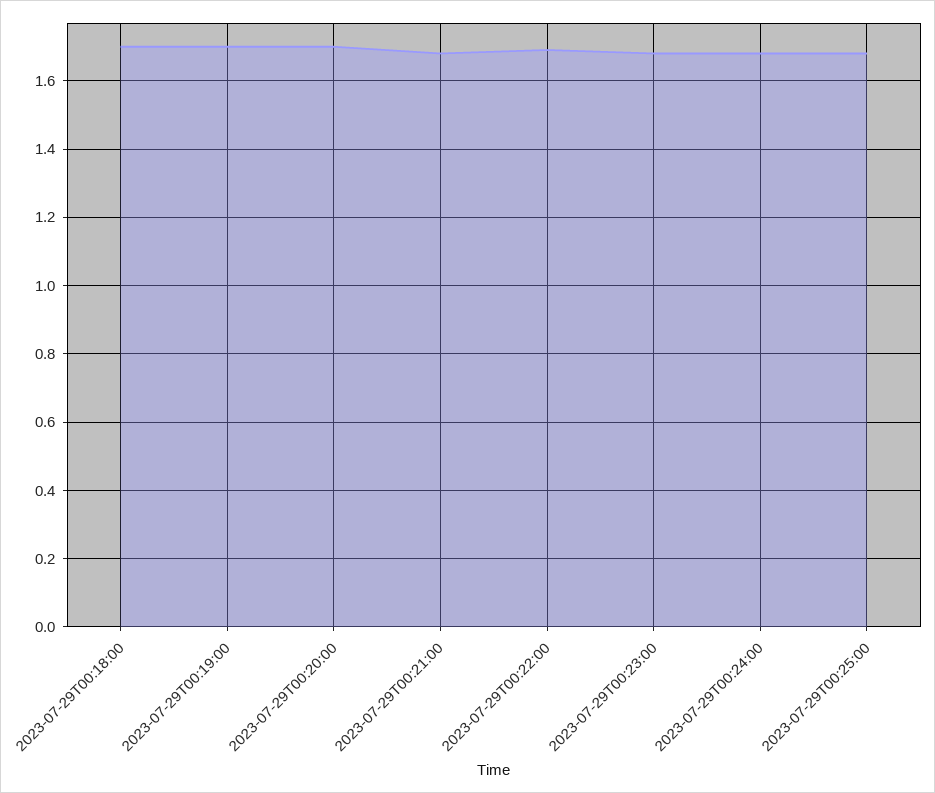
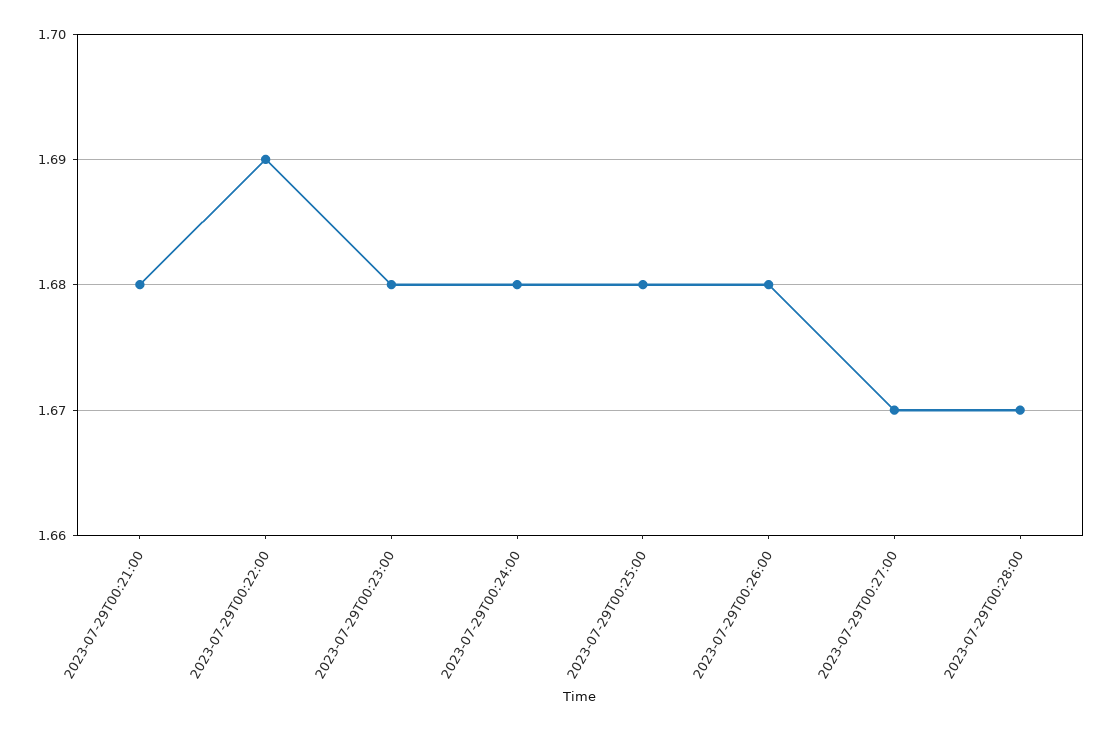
2023-07-29T00:18:00: 1.7 -> none
2023-07-29T00:19:00: 1.7 -> none
2023-07-29T00:20:00: 1.7 -> none
2023-07-29T00:26:00: none -> 1.68
2023-07-29T00:27:00: none -> 1.67
2023-07-29T00:28:00: none -> 1.67

